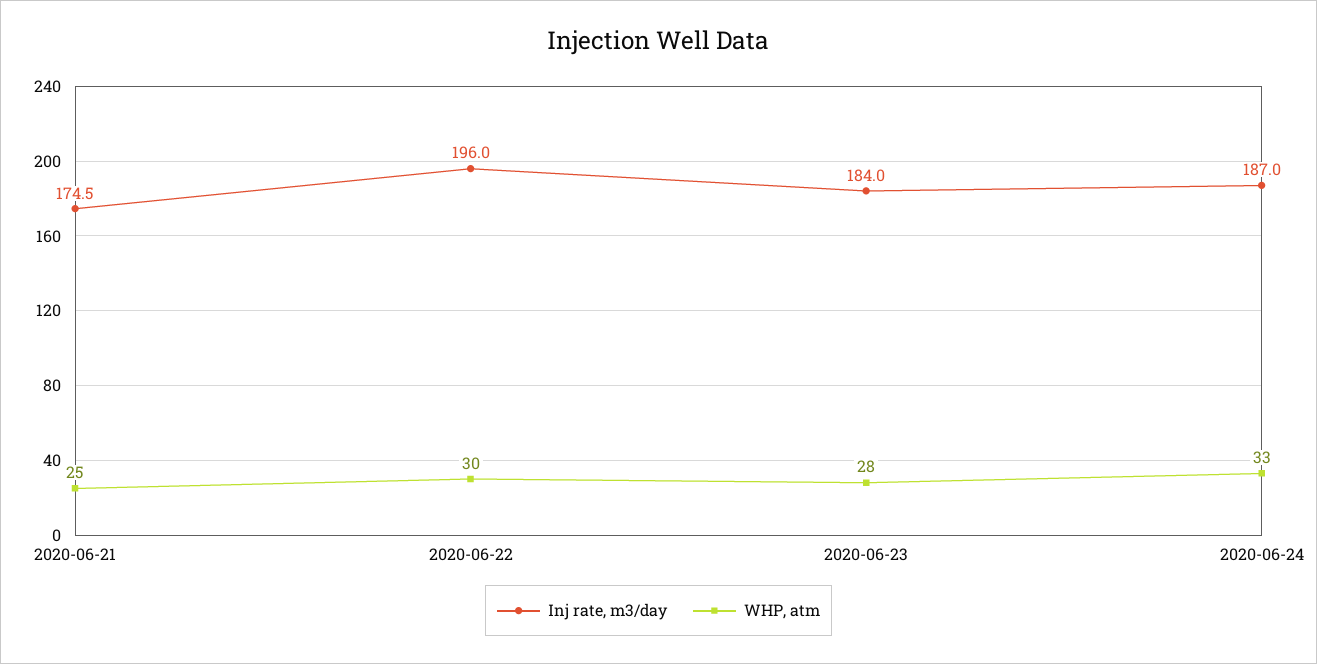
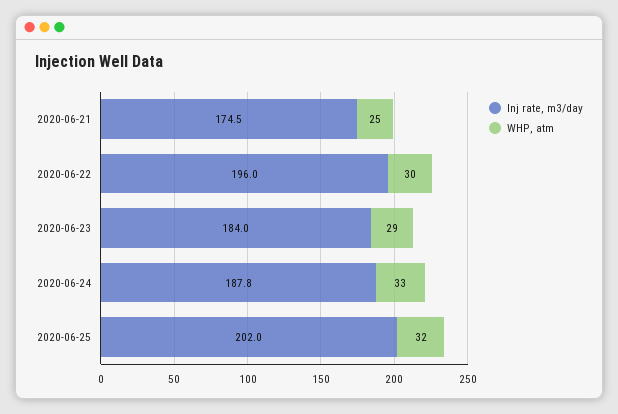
WHP, atm, 2020-06-23: 28 -> 29
Inj rate, m3/day, 2020-06-24: 187 -> 187.8
Inj rate, m3/day, 2020-06-25: none -> 202
WHP, atm, 2020-06-25: none -> 32

